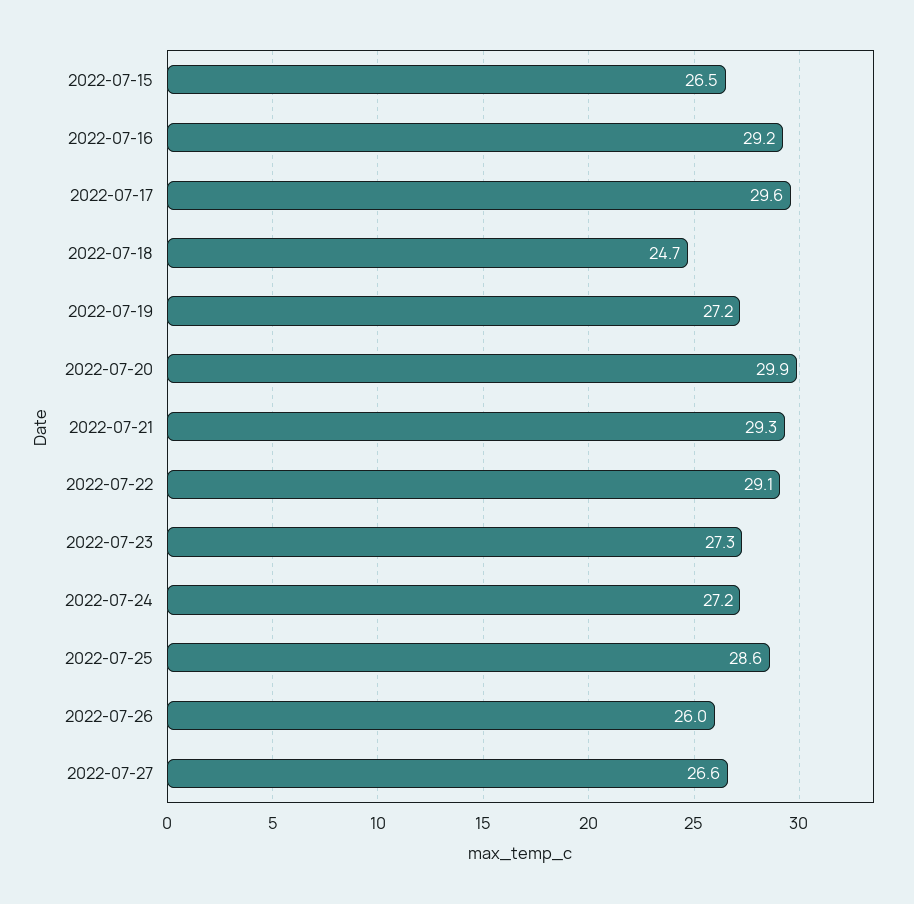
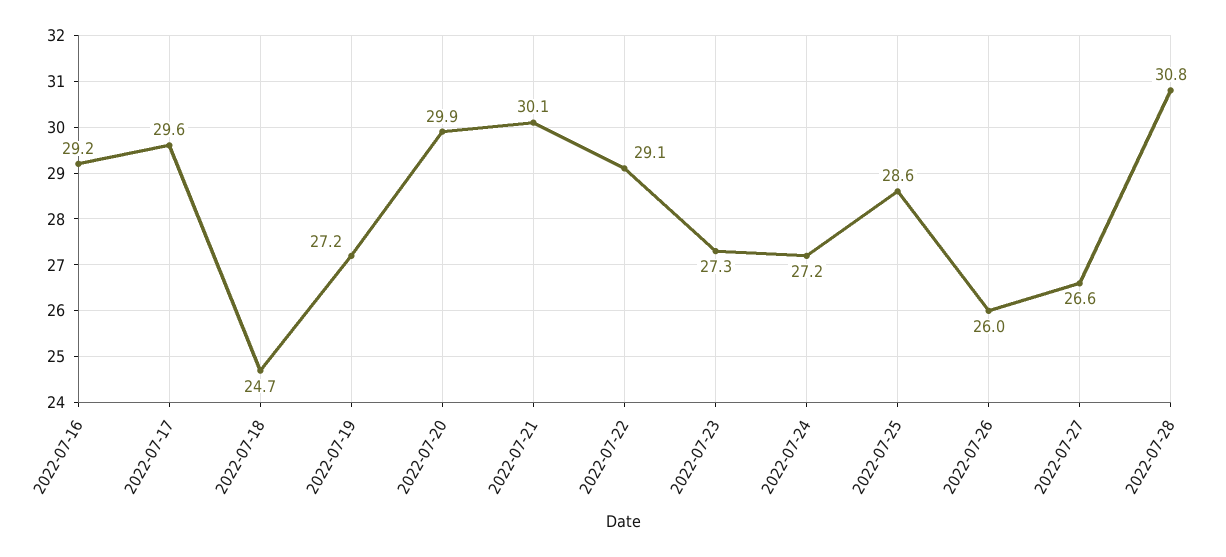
2022-07-15: 26.5 -> none
2022-07-21: 29.3 -> 30.1
2022-07-28: none -> 30.8

